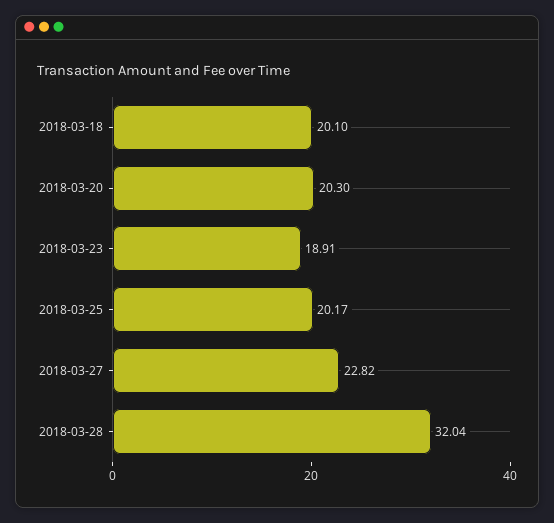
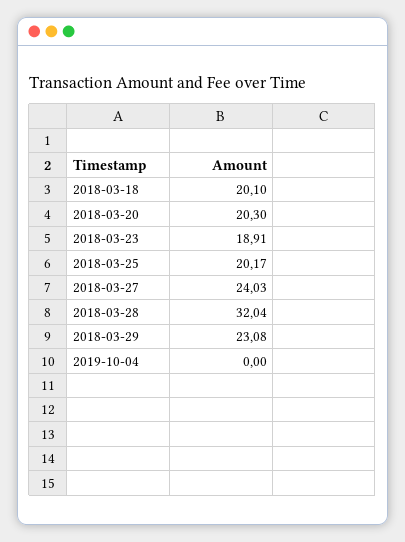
2018-03-27: 22.82 -> 24.03
2018-03-29: none -> 23.08
2019-10-04: none -> 0

